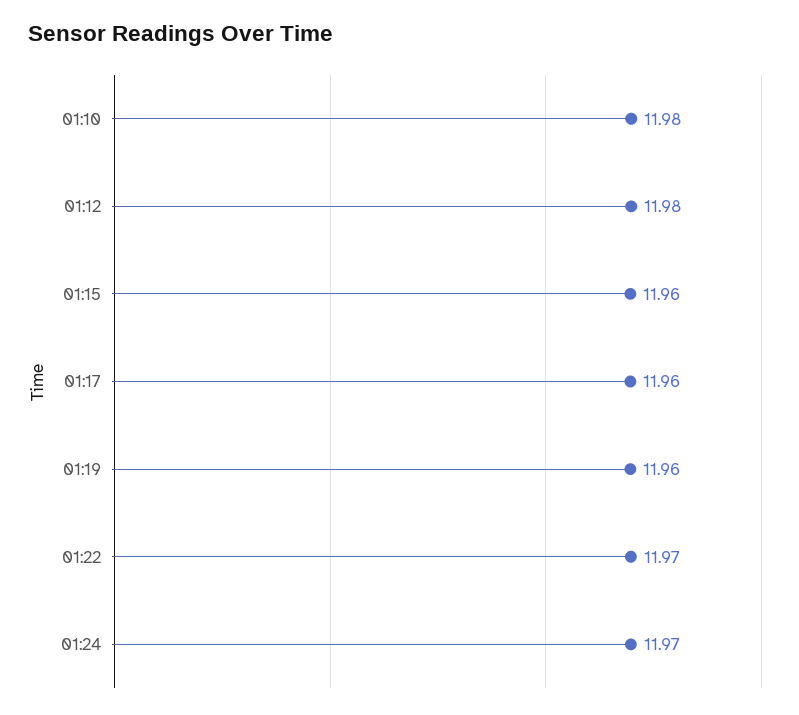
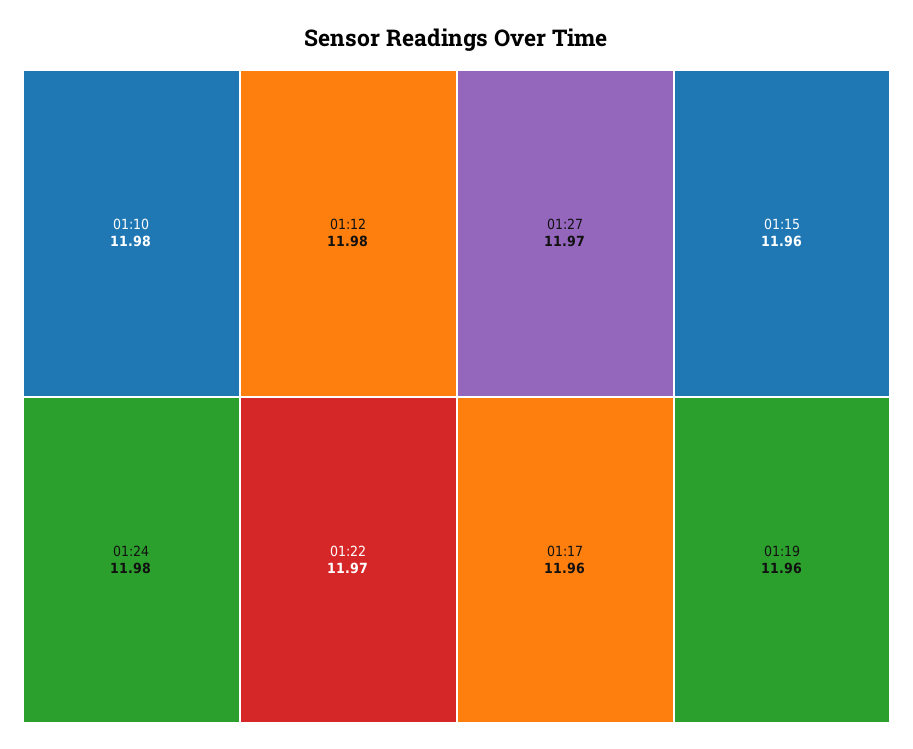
01:24: 11.97 -> 11.98
01:27: none -> 11.97

